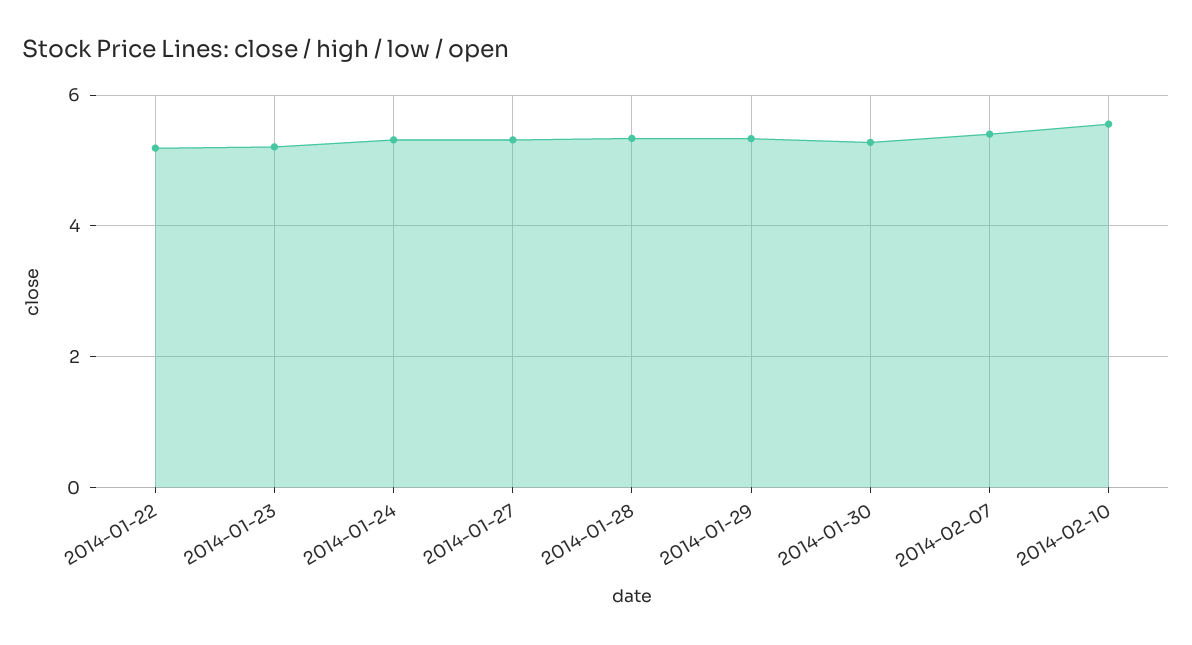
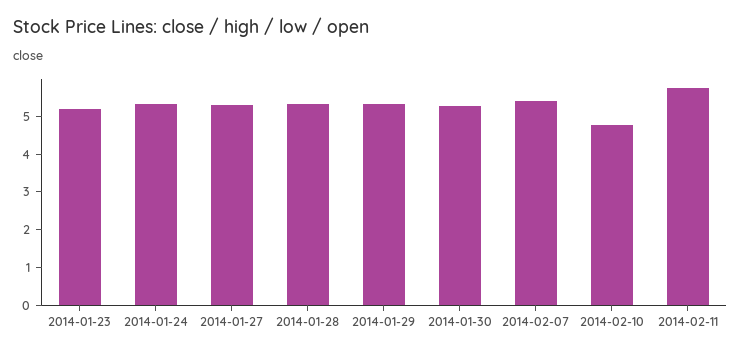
2014-01-22: 5.2 -> none
2014-02-10: 5.6 -> 4.75
2014-02-11: none -> 5.75

